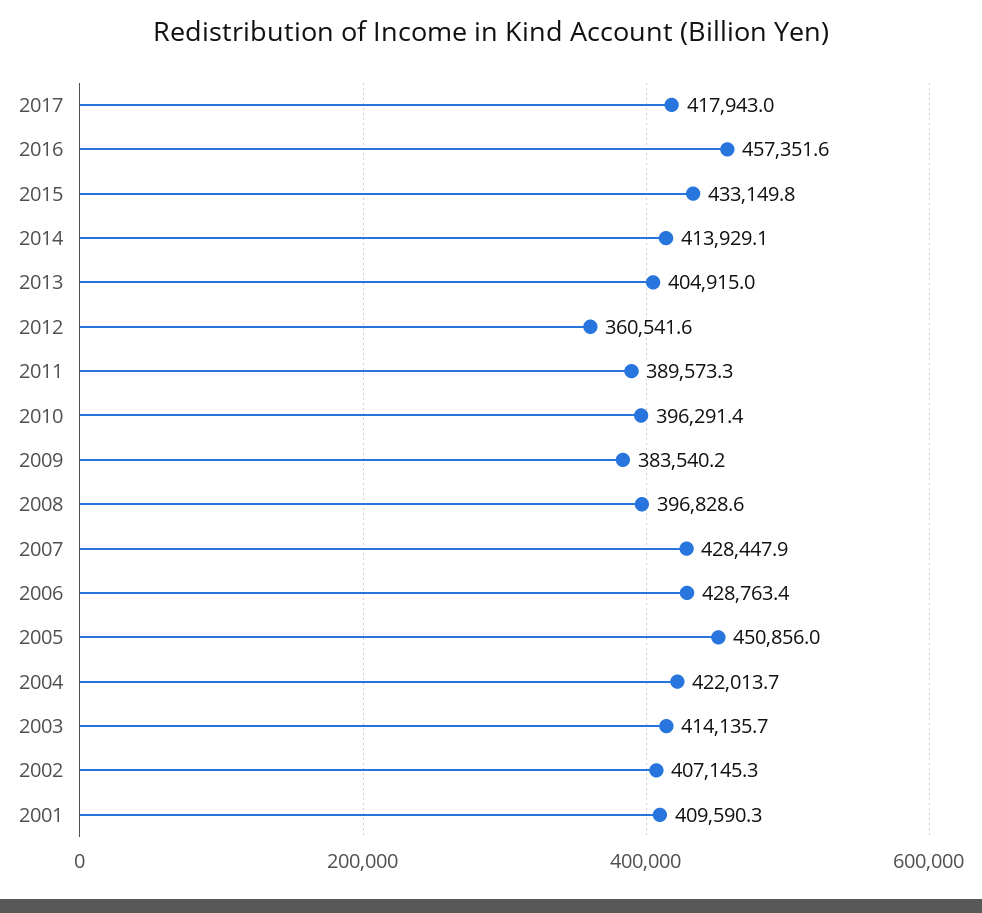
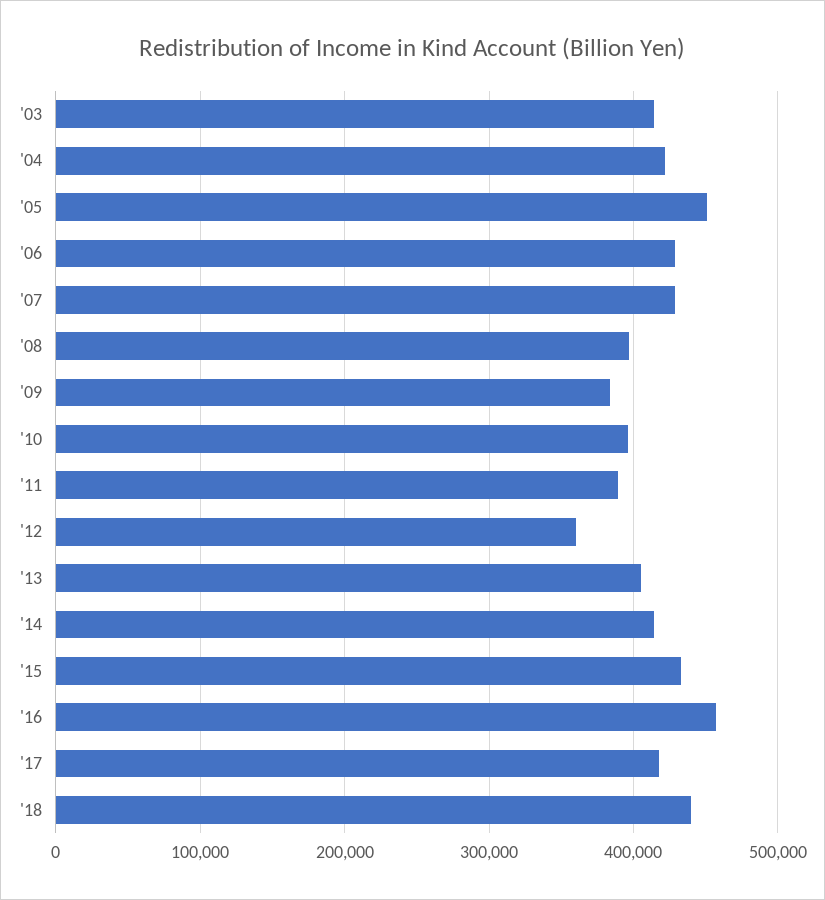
2002: 407145.3 -> none
2001: 409590.3 -> none
'18: none -> 440000

